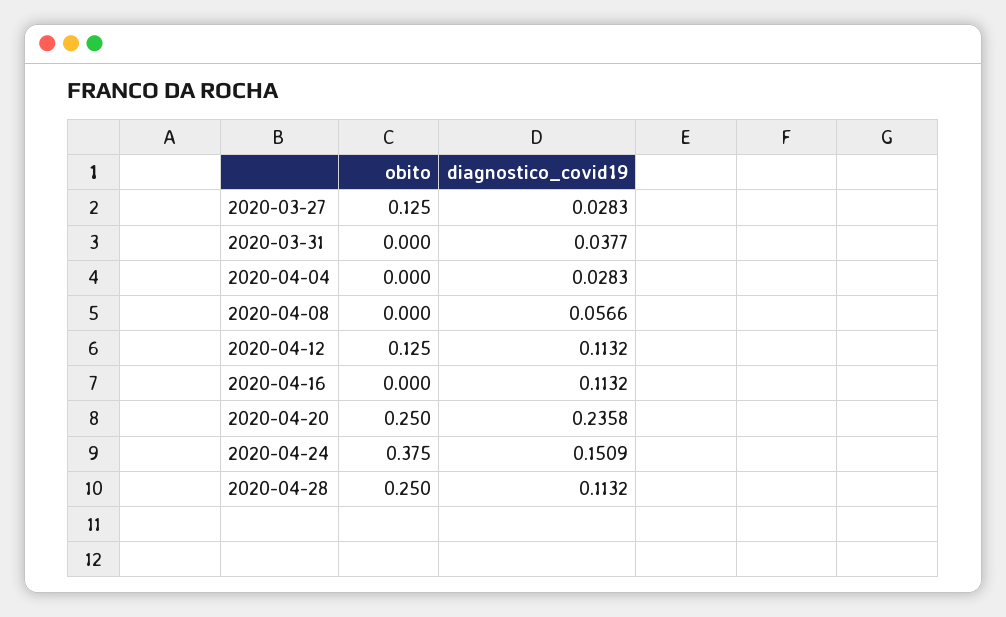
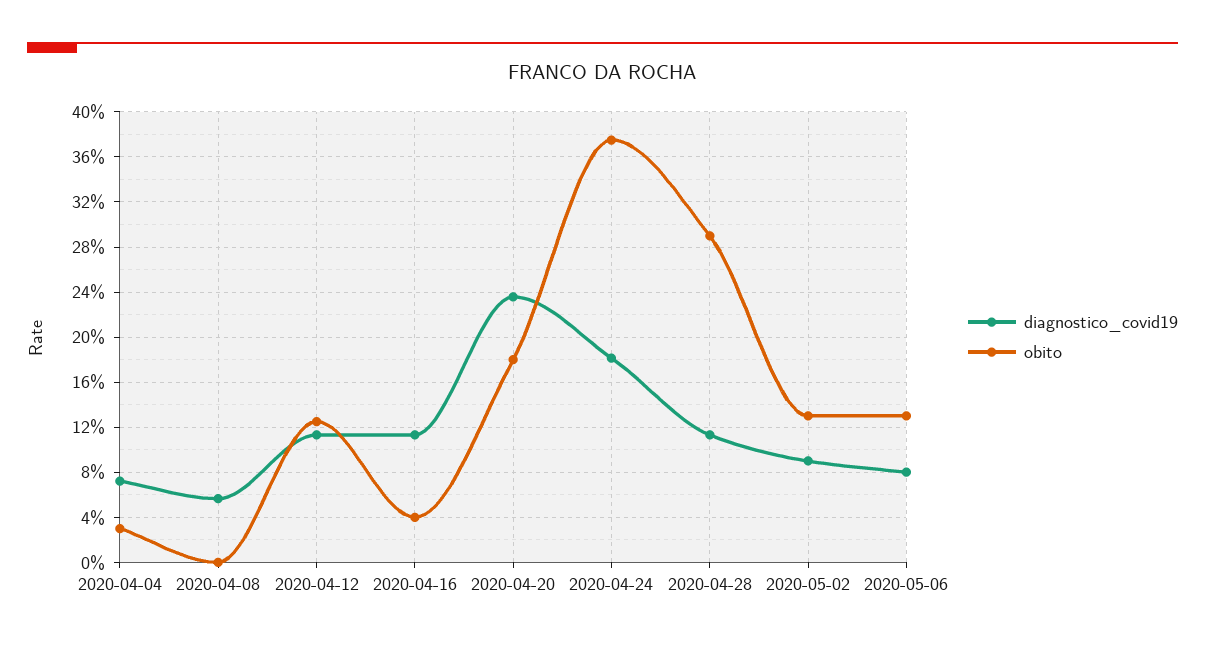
obito, 2020-03-27: 0.125 -> none
diagnostico_covid19, 2020-03-27: 0.0283 -> none
obito, 2020-03-31: 0 -> none
diagnostico_covid19, 2020-03-31: 0.0377 -> none
obito, 2020-04-04: 0 -> 0.03
diagnostico_covid19, 2020-04-04: 0.0283 -> 0.07
obito, 2020-04-16: 0 -> 0.04
obito, 2020-04-20: 0.25 -> 0.18
diagnostico_covid19, 2020-04-24: 0.1509 -> 0.18
obito, 2020-04-28: 0.25 -> 0.29
diagnostico_covid19, 2020-05-02: none -> 0.09
obito, 2020-05-02: none -> 0.13
diagnostico_covid19, 2020-05-06: none -> 0.08
obito, 2020-05-06: none -> 0.13

